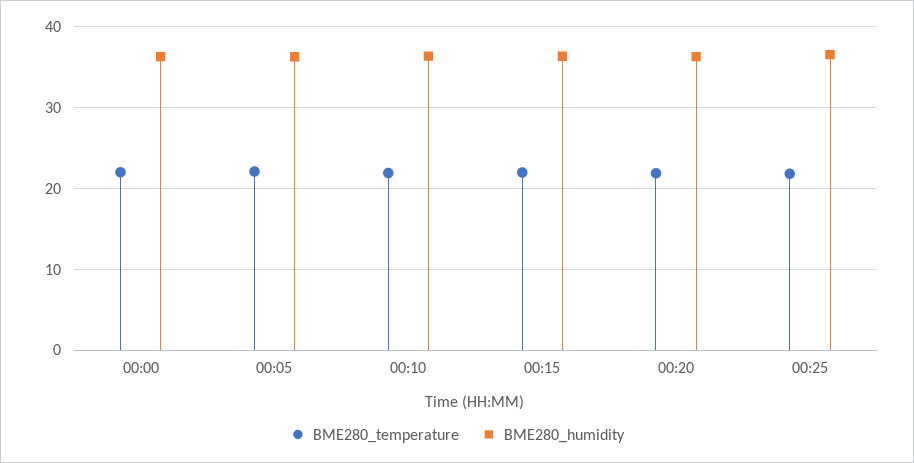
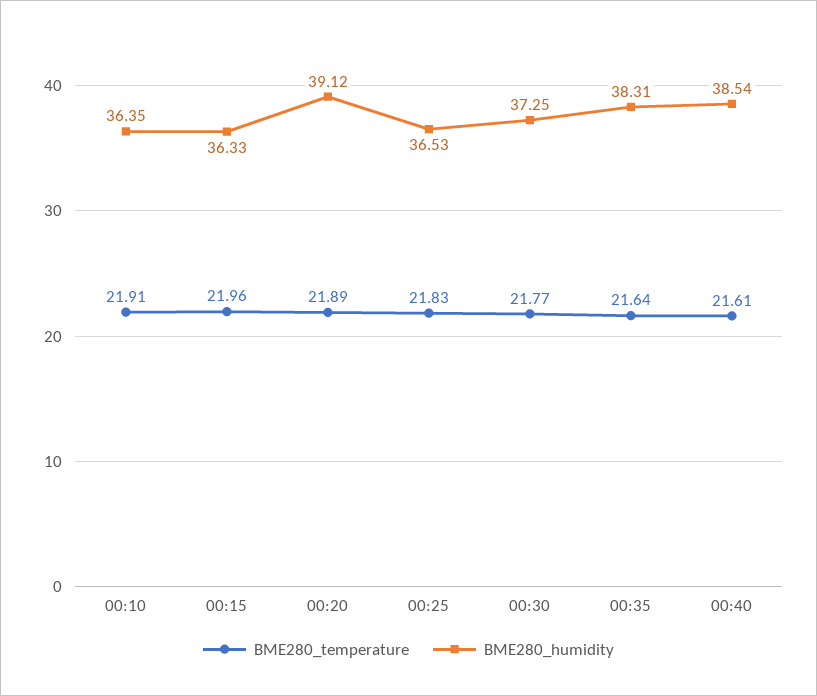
BME280_temperature, 00:00: 22 -> none
BME280_humidity, 00:00: 36 -> none
BME280_temperature, 00:05: 22 -> none
BME280_humidity, 00:05: 36 -> none
BME280_humidity, 00:20: 36 -> 39.12
BME280_temperature, 00:30: none -> 21.77
BME280_humidity, 00:30: none -> 37.25
BME280_temperature, 00:35: none -> 21.64
BME280_humidity, 00:35: none -> 38.31
BME280_temperature, 00:40: none -> 21.61
BME280_humidity, 00:40: none -> 38.54

